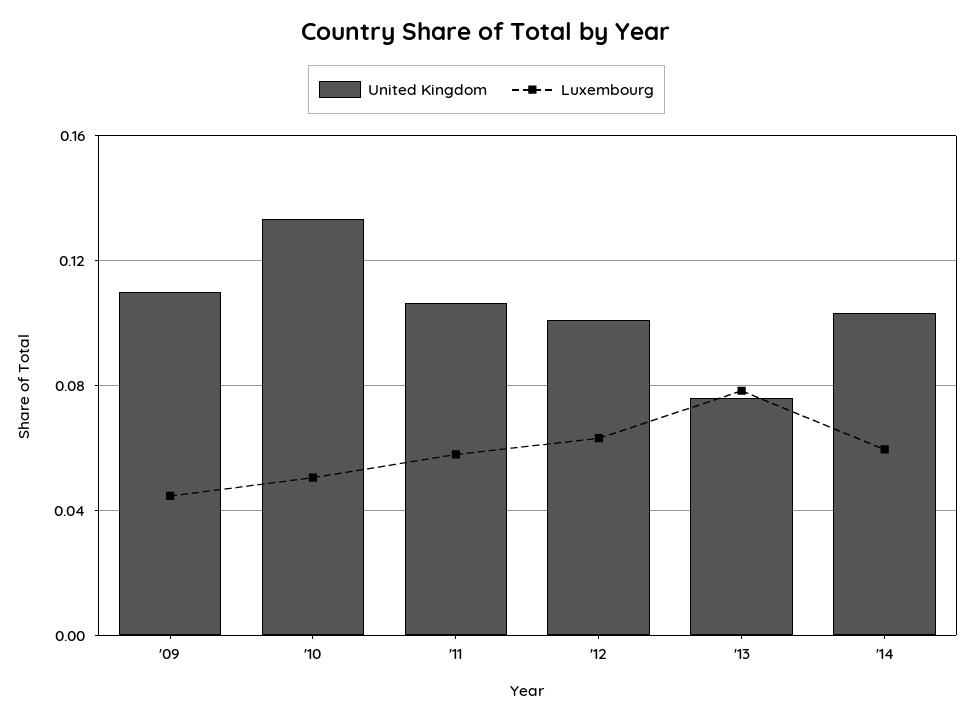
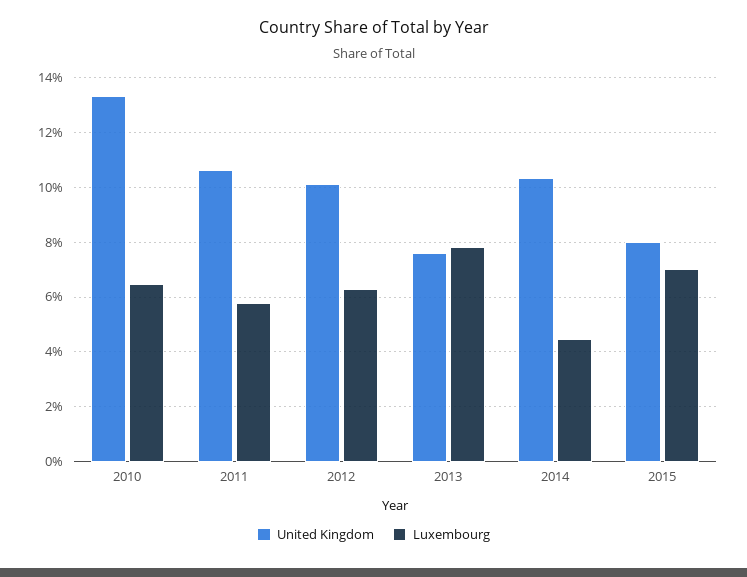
United Kingdom, '09: 0.11 -> none
Luxembourg, '09: 0.045 -> none
Luxembourg, '10: 0.05 -> 0.065
Luxembourg, '14: 0.06 -> 0.045
United Kingdom, 2015: none -> 0.08
Luxembourg, 2015: none -> 0.07

